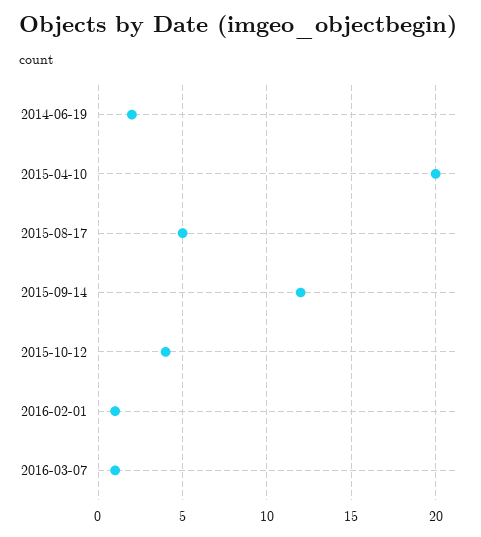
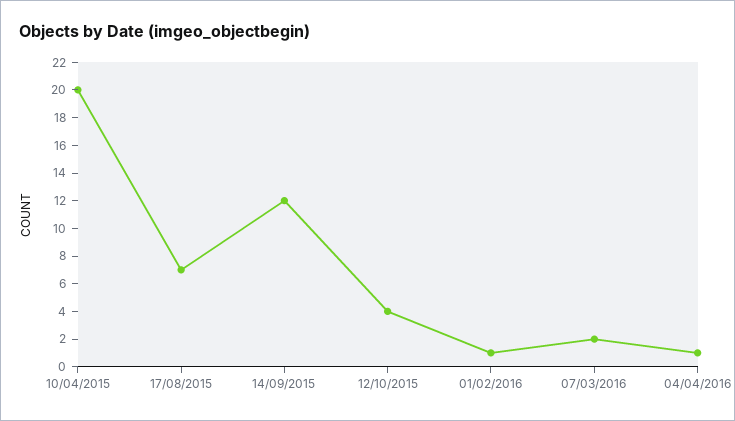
2014-06-19: 2 -> none
2015-08-17: 5 -> 7
2016-03-07: 1 -> 2
04/04/2016: none -> 1

